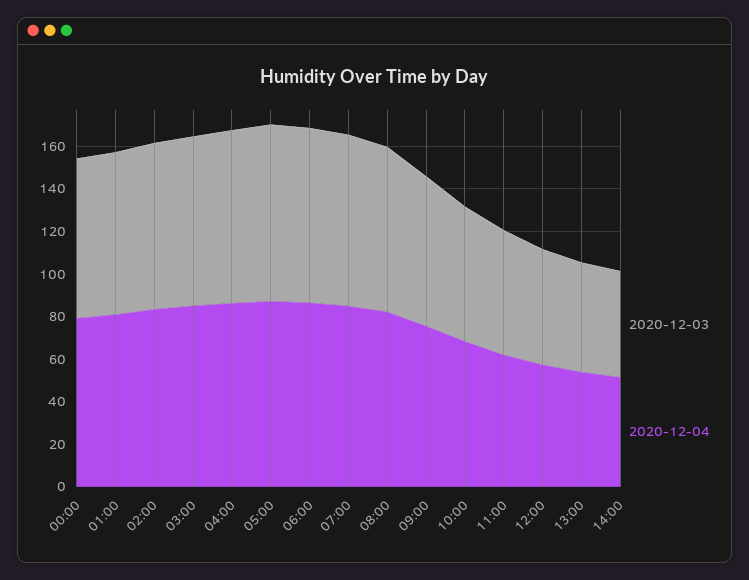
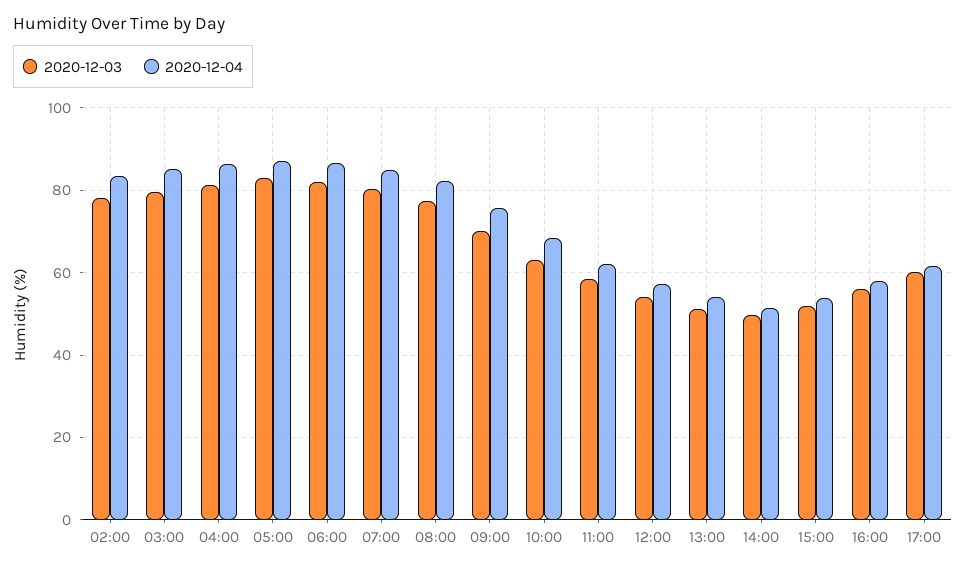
2020-12-03, 00:00: 75 -> none
2020-12-04, 00:00: 80 -> none
2020-12-03, 01:00: 75 -> none
2020-12-04, 01:00: 80 -> none
2020-12-03, 15:00: none -> 52
2020-12-04, 15:00: none -> 54
2020-12-03, 16:00: none -> 56
2020-12-04, 16:00: none -> 58
2020-12-03, 17:00: none -> 60
2020-12-04, 17:00: none -> 62

